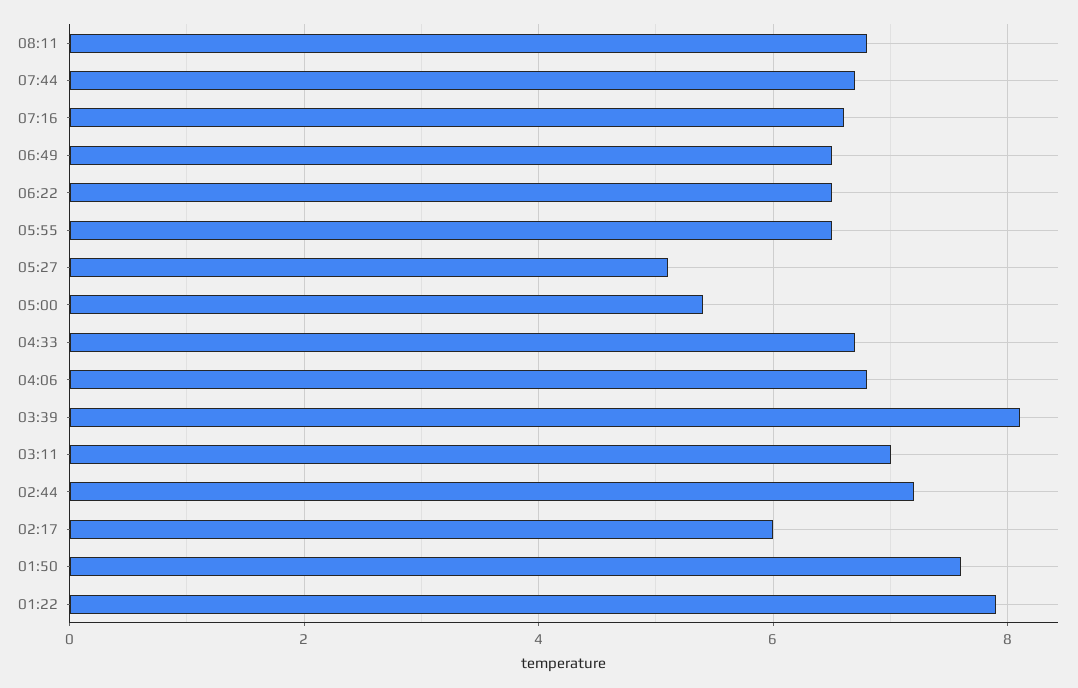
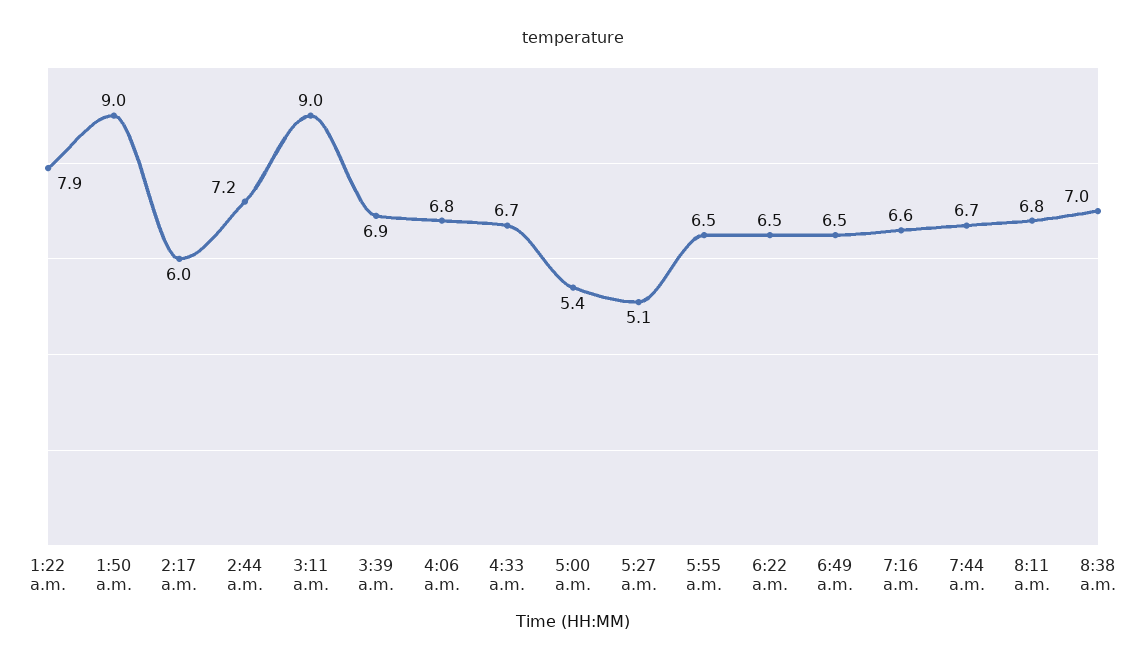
03:39: 8 -> 6.9
03:11: 7 -> 9
01:50: 7.5 -> 9
8:38 a.m.: none -> 7

